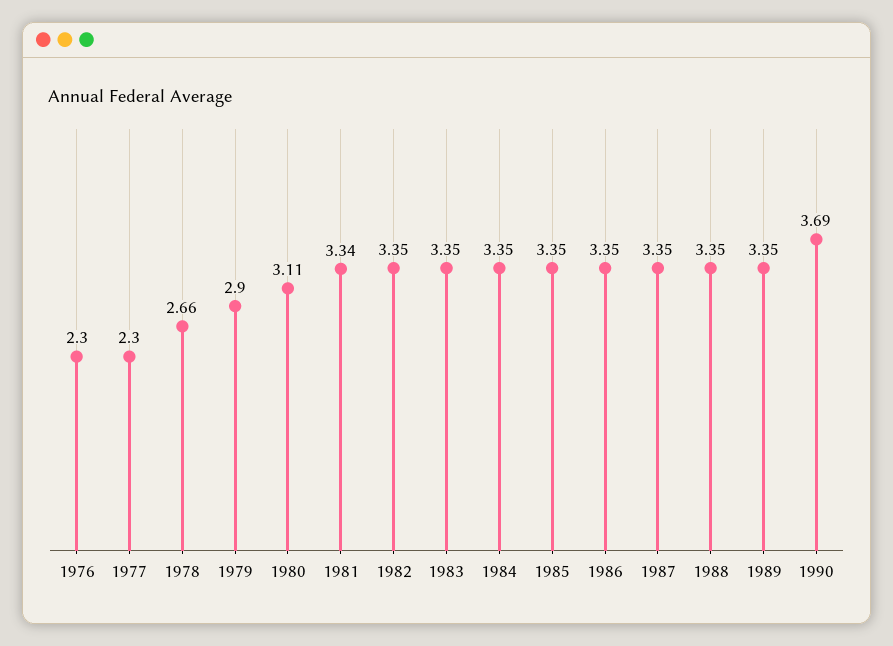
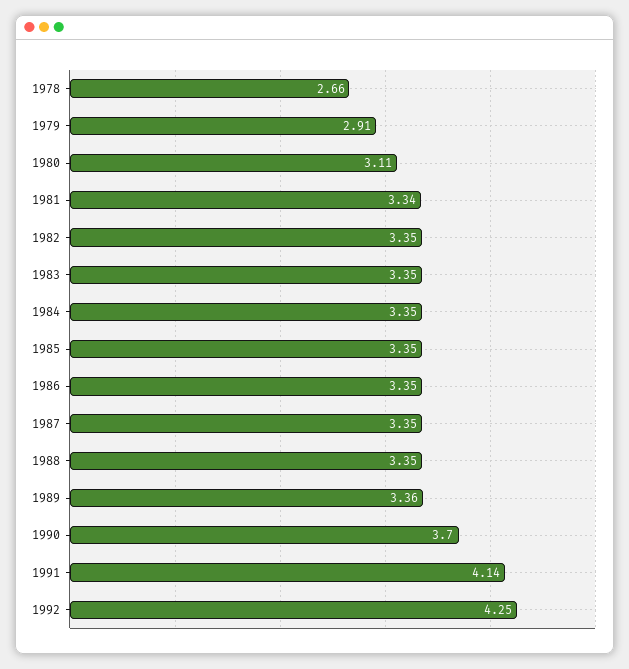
1976: 2.3 -> none
1977: 2.3 -> none
1979: 2.9 -> 2.91
1989: 3.35 -> 3.36
1990: 3.69 -> 3.7
1991: none -> 4.14
1992: none -> 4.25

